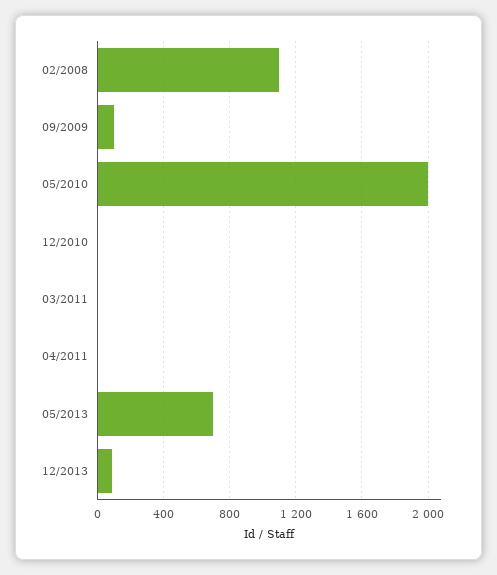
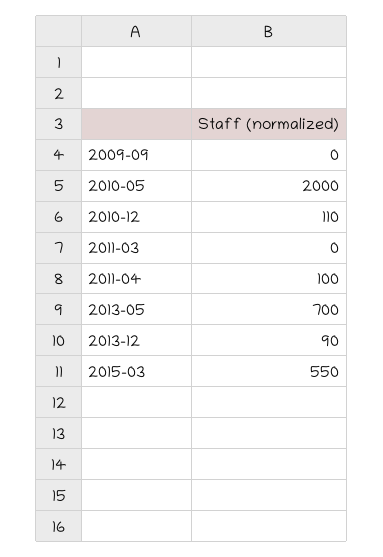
02/2008: 1100 -> none
09/2009: 100 -> 0
12/2010: 0 -> 110
04/2011: 0 -> 100
2015-03: none -> 550

